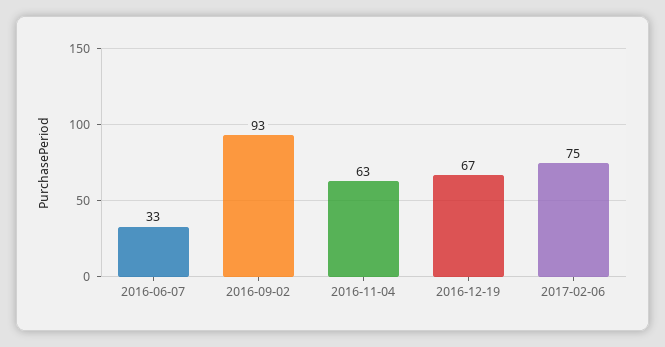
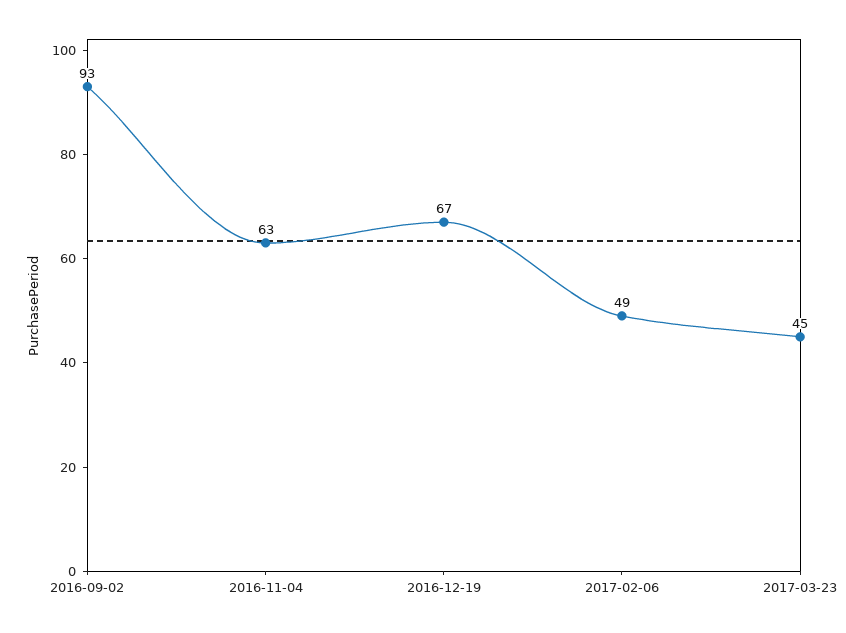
2016-06-07: 33 -> none
2017-02-06: 75 -> 49
2017-03-23: none -> 45

